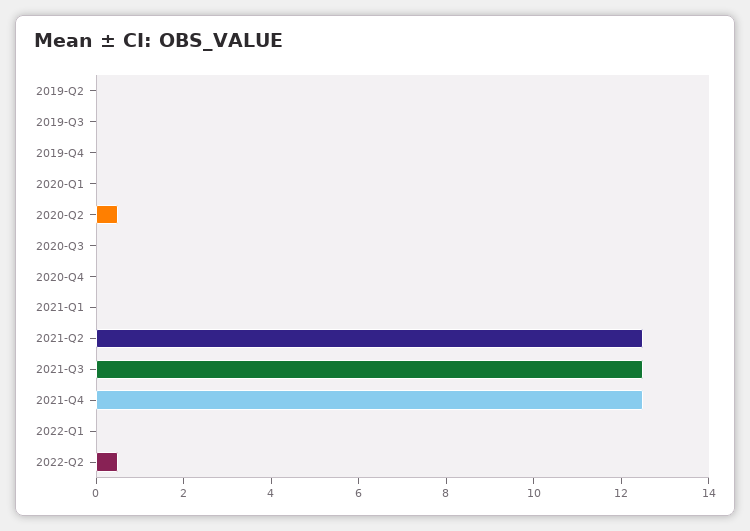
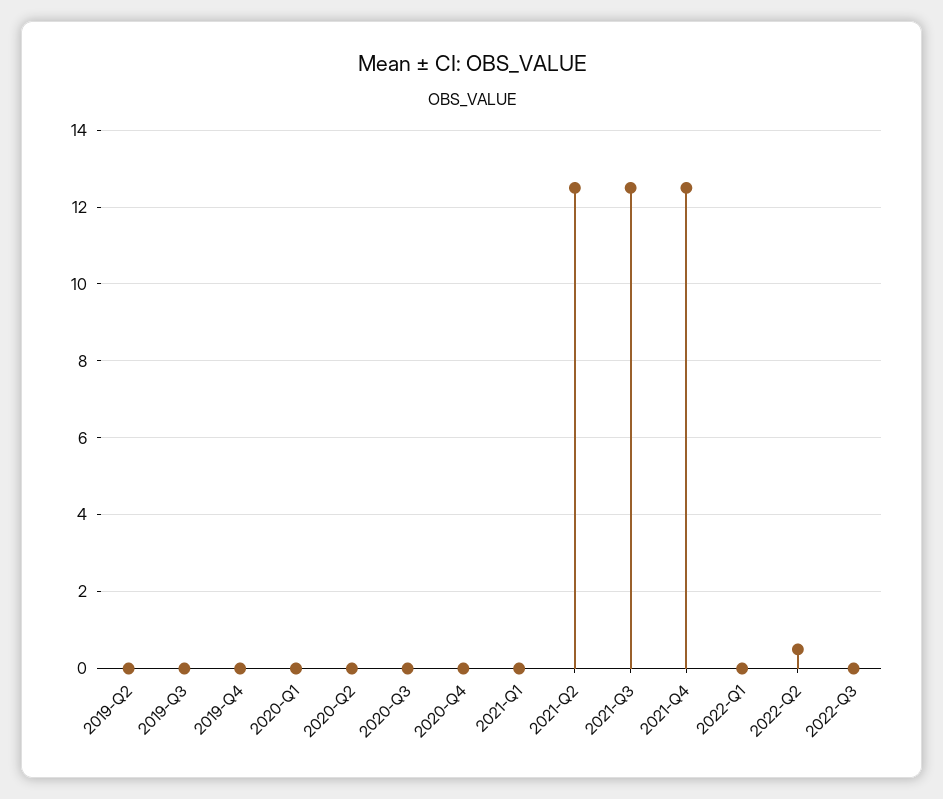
2020-Q2: 0.5 -> 0
2022-Q3: none -> 0

